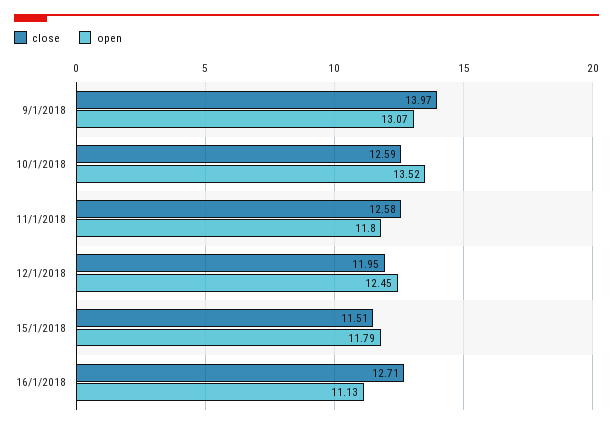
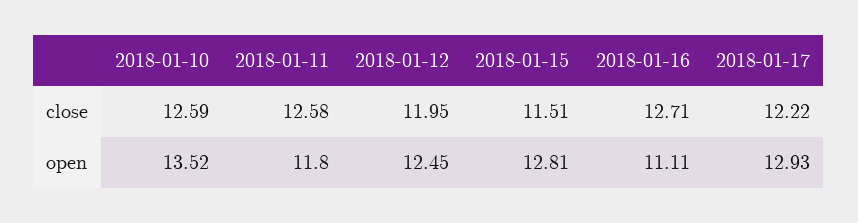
close, 9/1/2018: 13.97 -> none
open, 9/1/2018: 13.07 -> none
open, 15/1/2018: 11.79 -> 12.81
open, 16/1/2018: 11.13 -> 11.11
close, 2018-01-17: none -> 12.22
open, 2018-01-17: none -> 12.93

